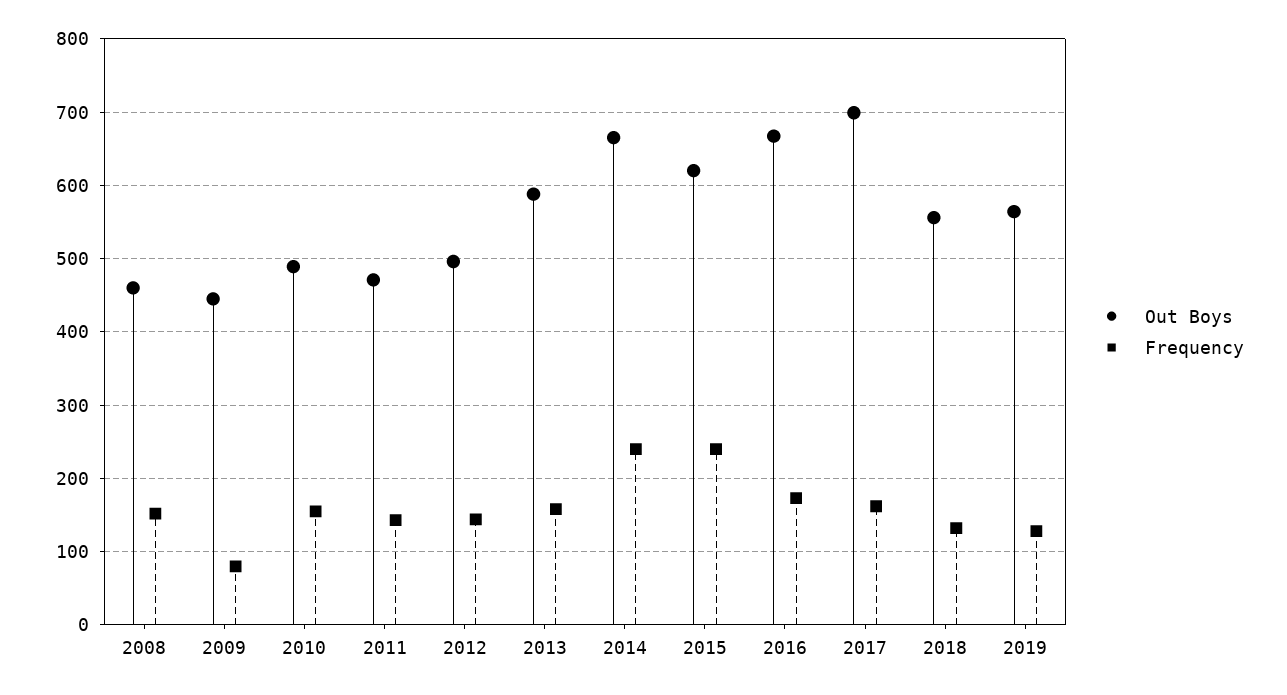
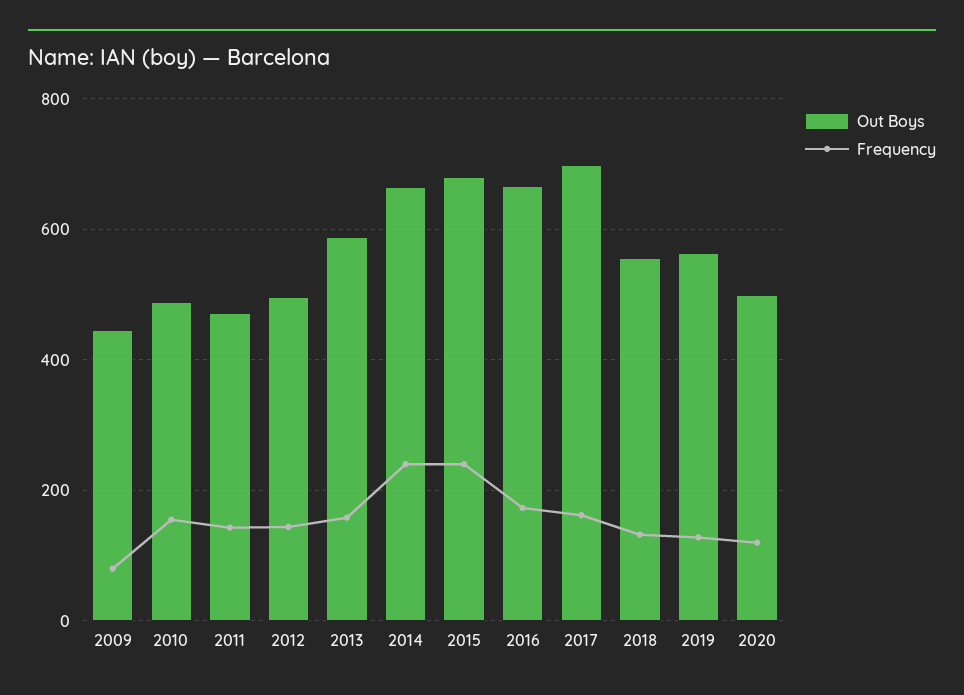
Out Boys, 2008: 460 -> none
Frequency, 2008: 150 -> none
Out Boys, 2015: 620 -> 680
Out Boys, 2020: none -> 500
Frequency, 2020: none -> 120

